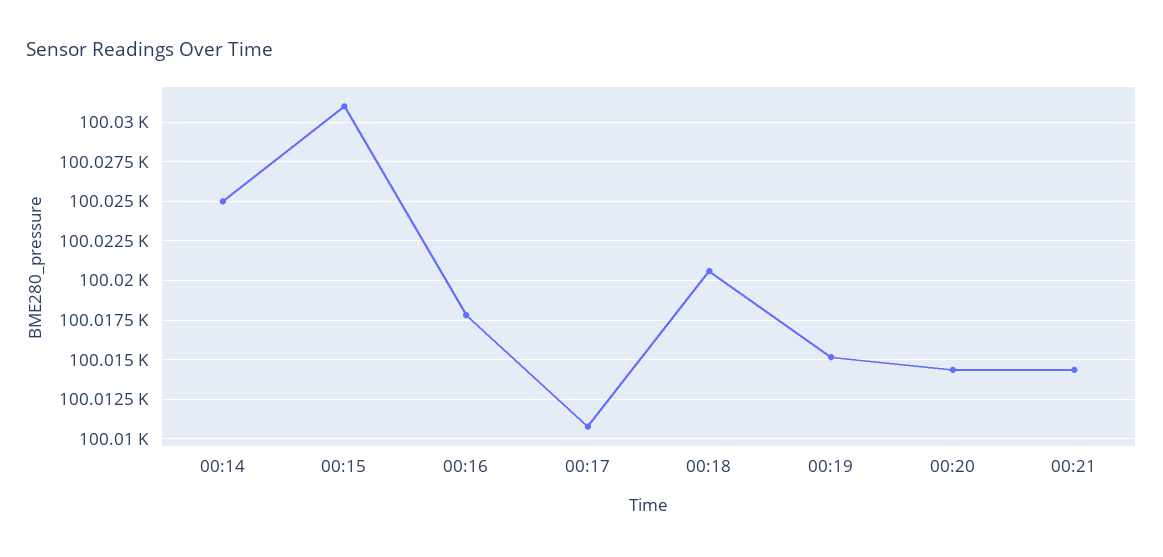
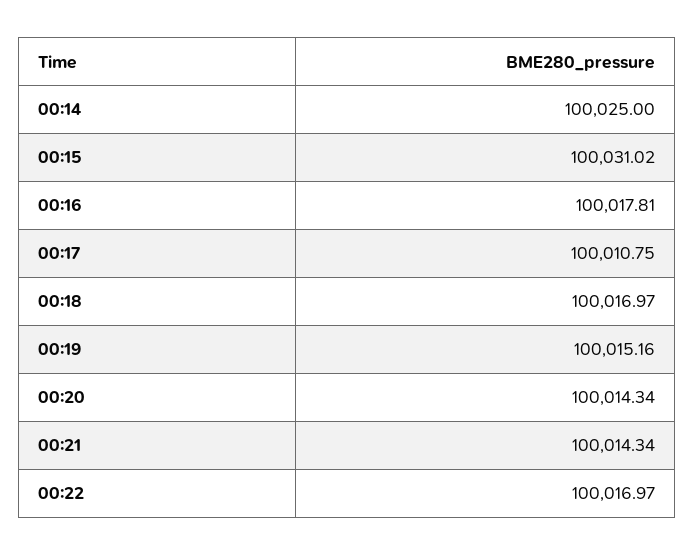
00:18: 100020.5 -> 100016.97
00:22: none -> 100016.97

